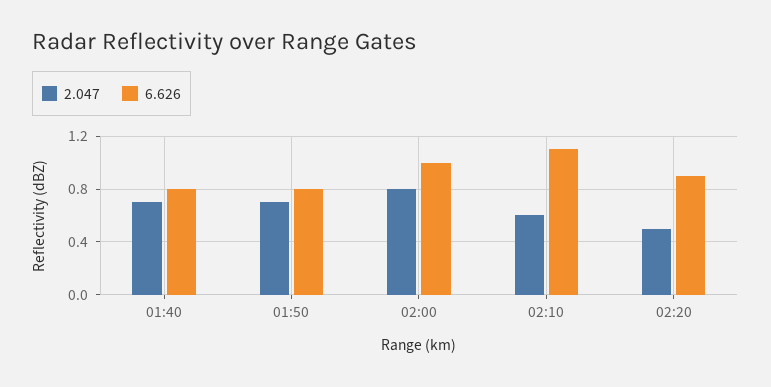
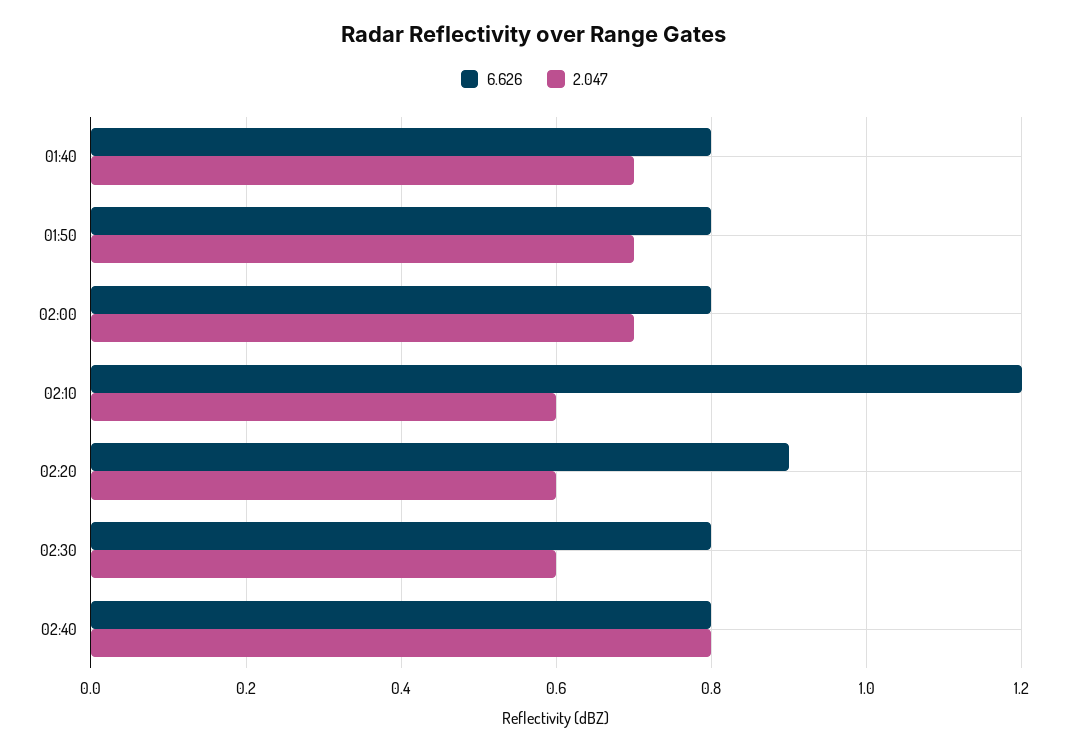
2.047, 02:00: 0.8 -> 0.7
6.626, 02:00: 1 -> 0.8
6.626, 02:10: 1.1 -> 1.2
2.047, 02:20: 0.5 -> 0.6
6.626, 02:30: none -> 0.8
2.047, 02:30: none -> 0.6
6.626, 02:40: none -> 0.8
2.047, 02:40: none -> 0.8

